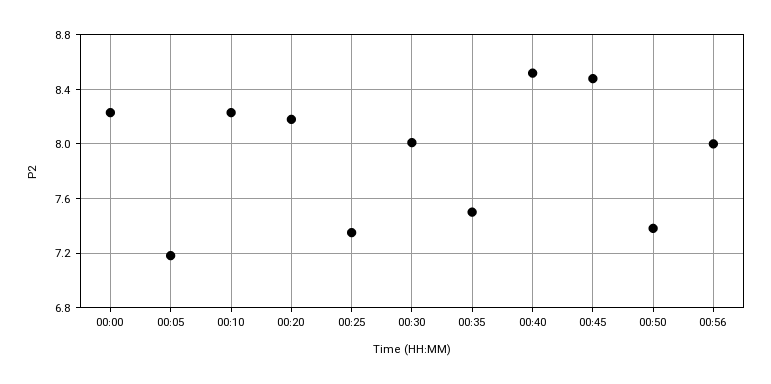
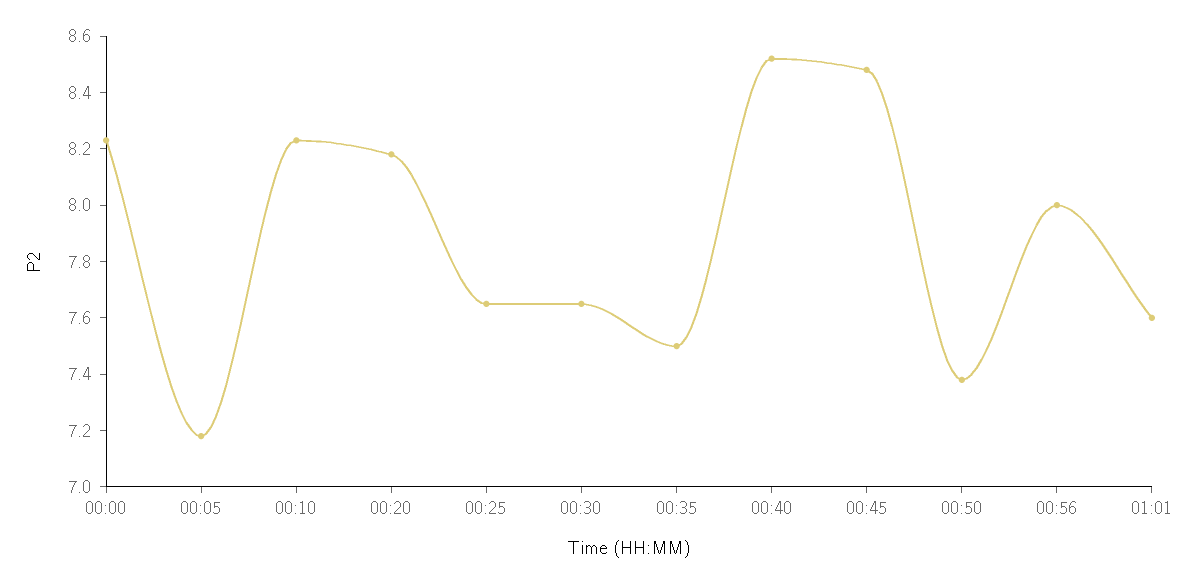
00:25: 7.35 -> 7.65
00:30: 8 -> 7.65
01:01: none -> 7.6

